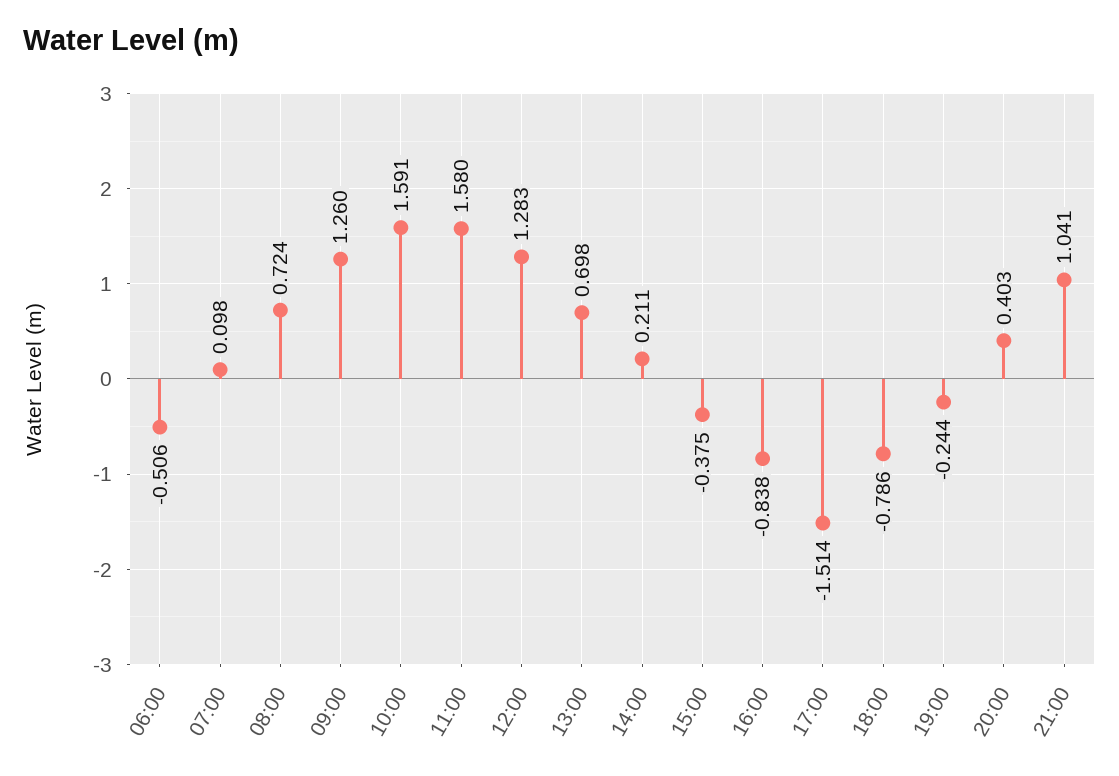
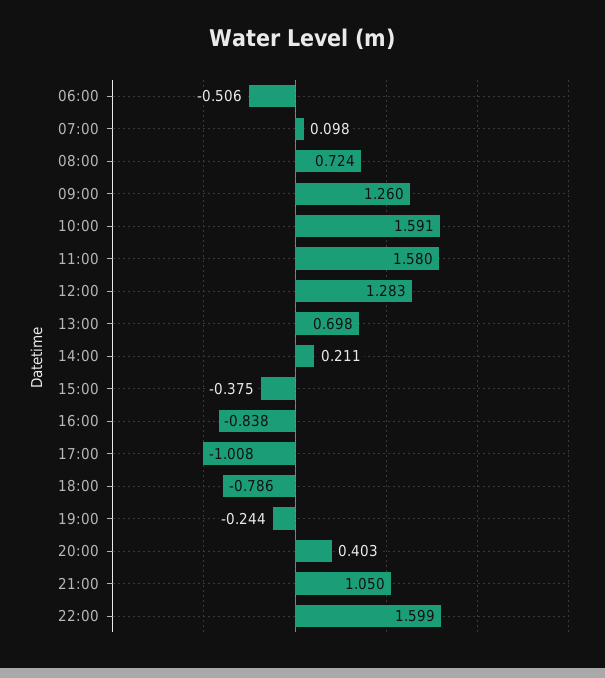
17:00: -1.514 -> -1.008
21:00: 1.041 -> 1.05
22:00: none -> 1.599

